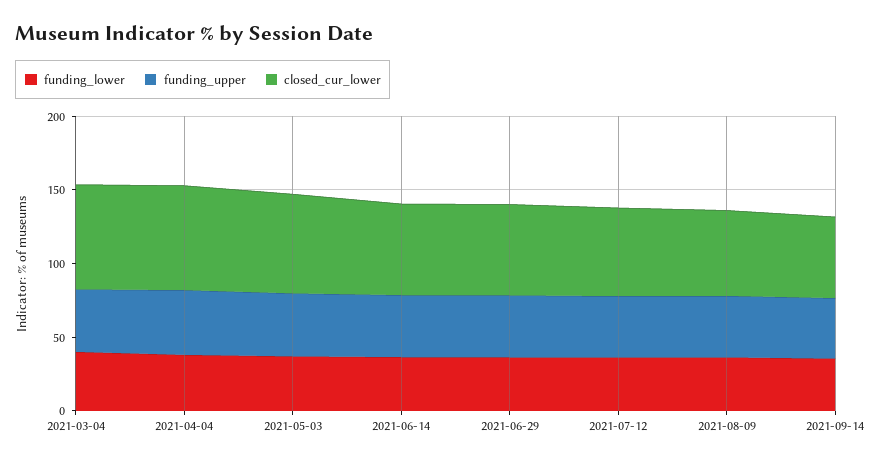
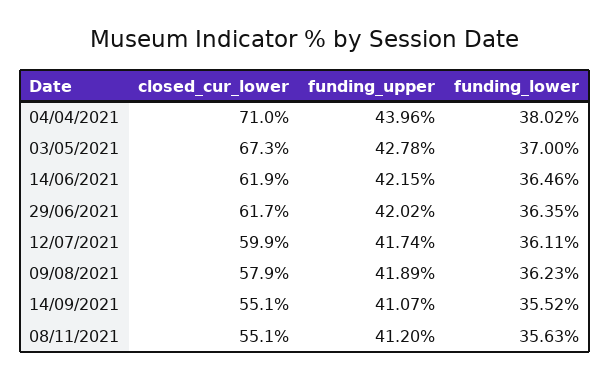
funding_lower, 2021-03-04: 40 -> none
funding_upper, 2021-03-04: 40 -> none
closed_cur_lower, 2021-03-04: 70 -> none
closed_cur_lower, 08/11/2021: none -> 55.1
funding_upper, 08/11/2021: none -> 41.2
funding_lower, 08/11/2021: none -> 35.63

